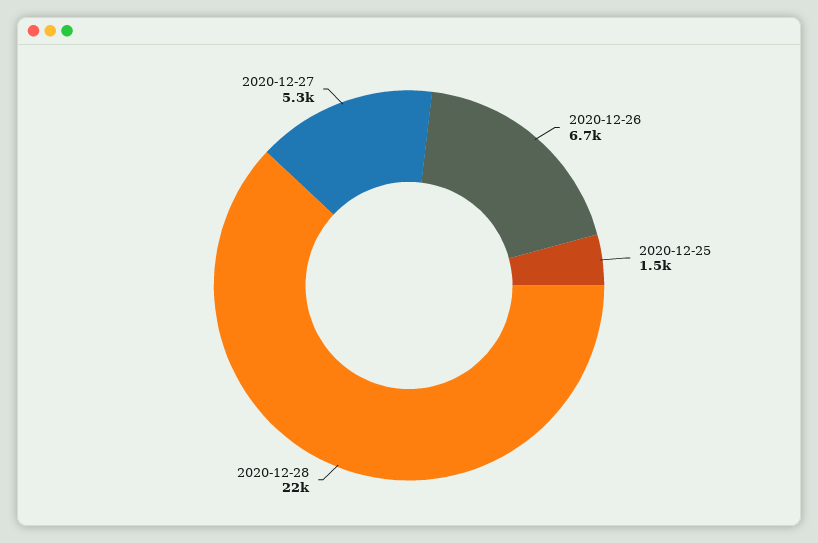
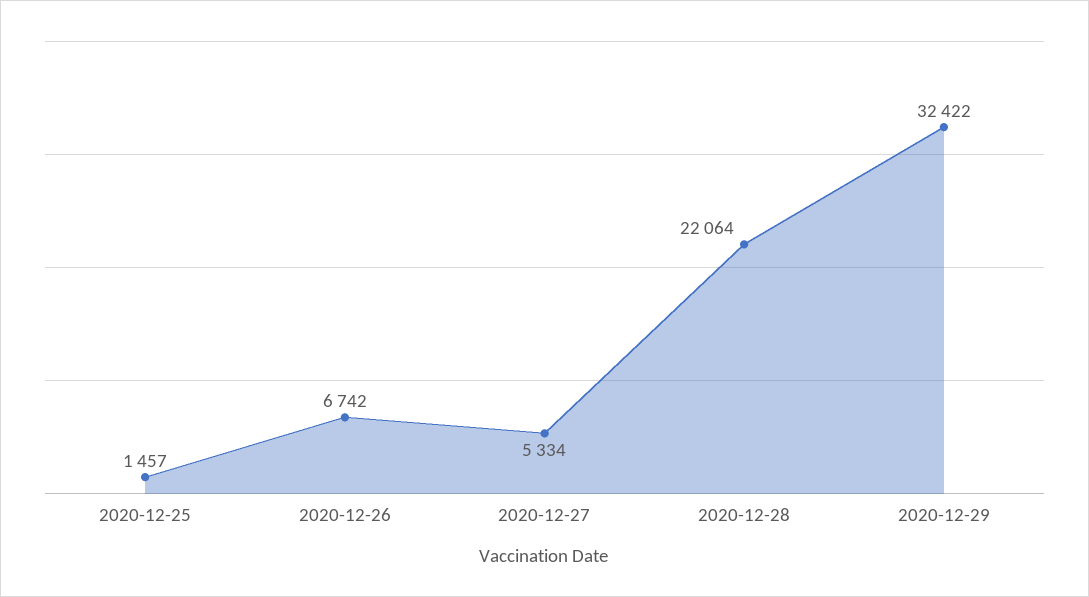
2020-12-29: none -> 32422

